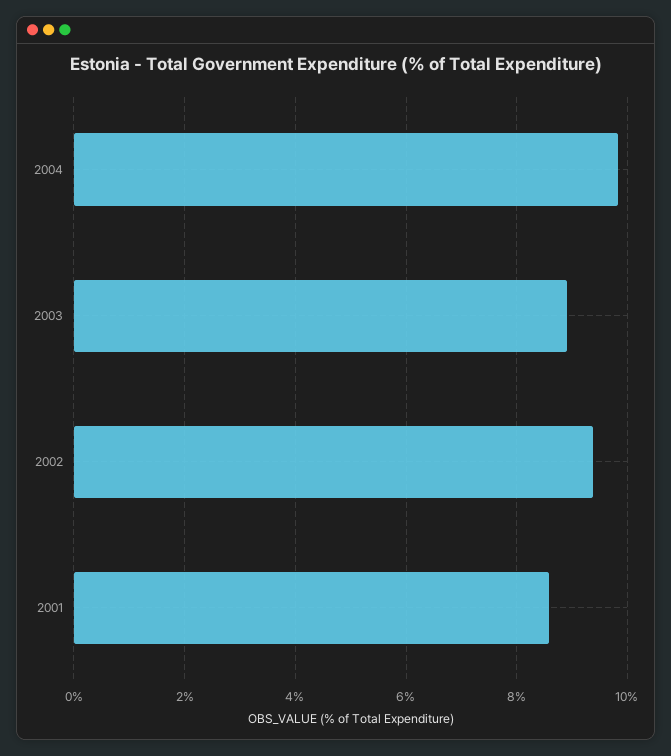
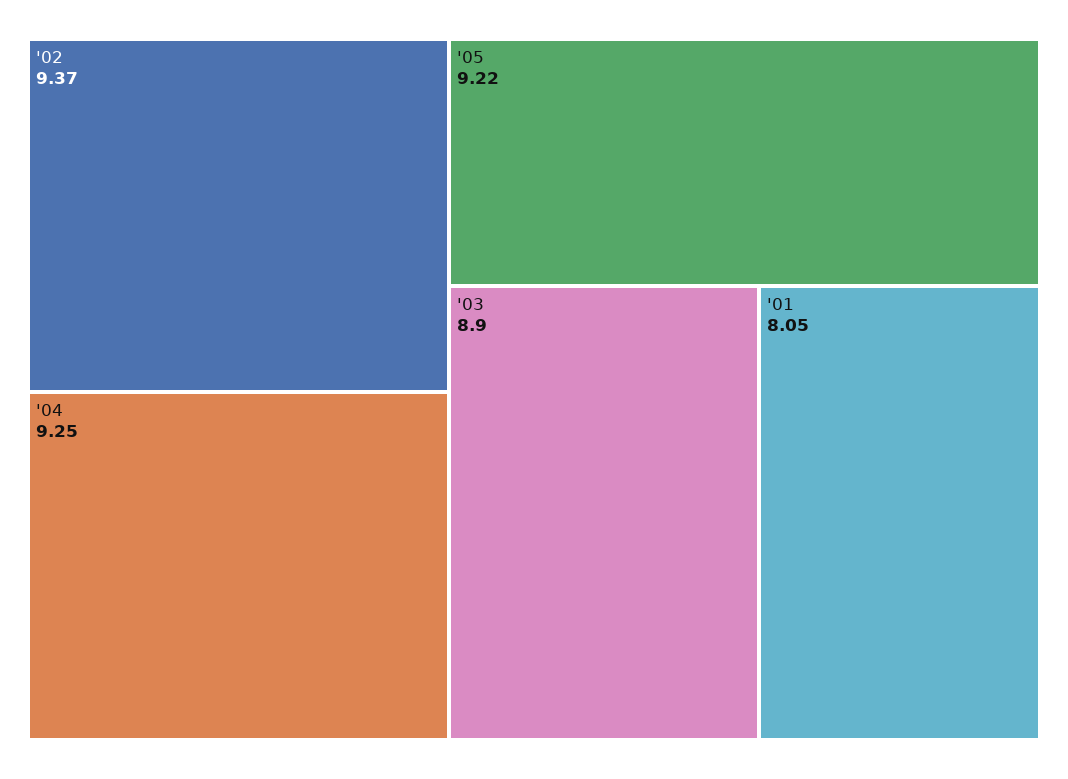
2004: 9.8 -> 9.25
2001: 8.6 -> 8.05
'05: none -> 9.22

